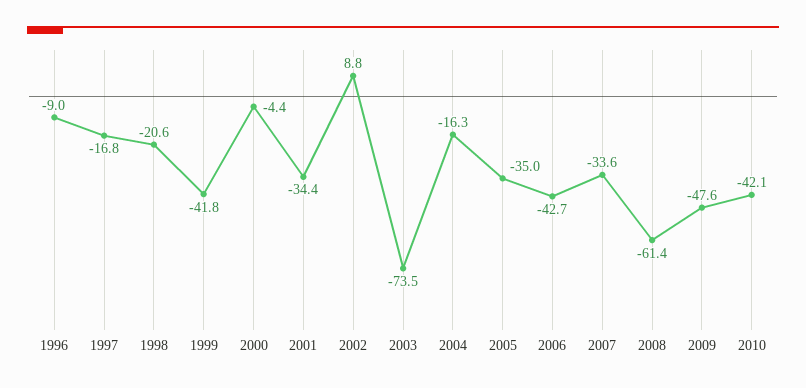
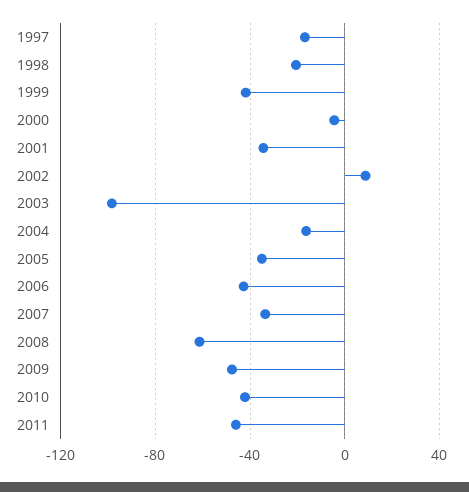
1996: -9 -> none
2003: -73.5 -> -100
2011: none -> -45

